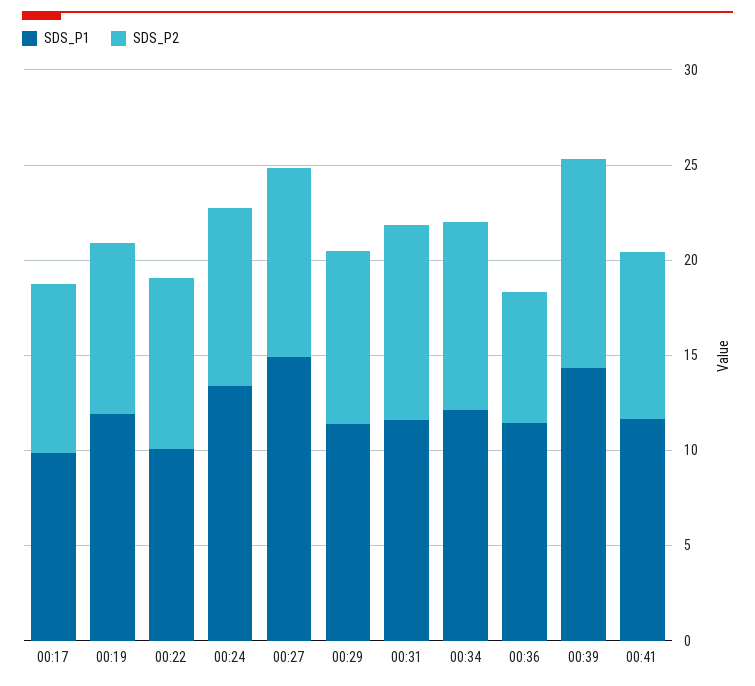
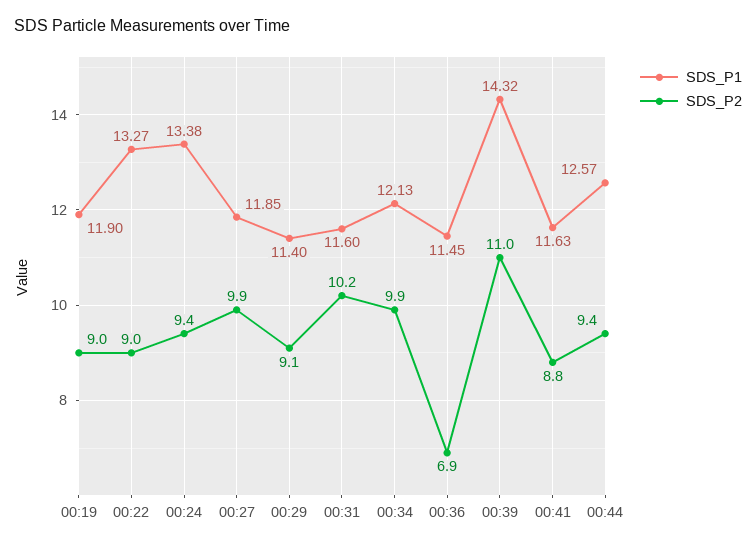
SDS_P1, 00:17: 10 -> none
SDS_P2, 00:17: 9 -> none
SDS_P1, 00:22: 10 -> 13.27
SDS_P1, 00:27: 15 -> 11.85
SDS_P1, 00:44: none -> 12.57
SDS_P2, 00:44: none -> 9.4

